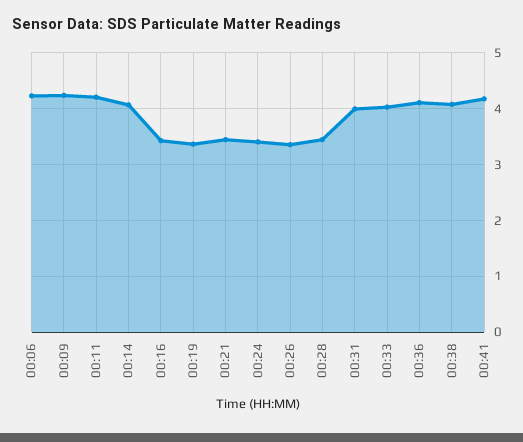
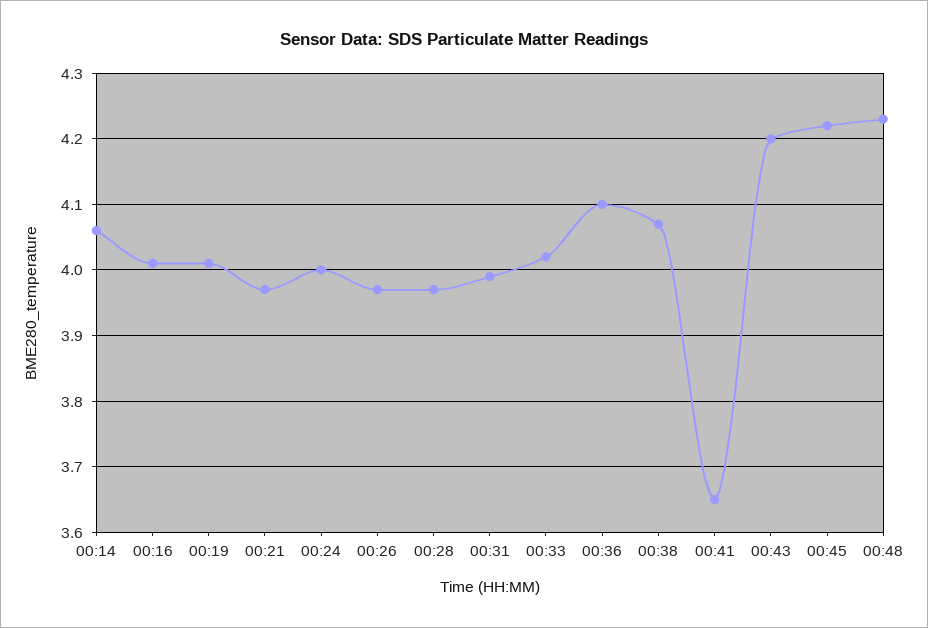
00:06: 4.2 -> none
00:09: 4.2 -> none
00:11: 4.2 -> none
00:16: 3.4 -> 4.01
00:19: 3.4 -> 4.01
00:21: 3.4 -> 3.97
00:24: 3.4 -> 4
00:26: 3.4 -> 3.97
00:28: 3.4 -> 3.97
00:41: 4.2 -> 3.65
00:43: none -> 4.2
00:45: none -> 4.22
00:48: none -> 4.23

